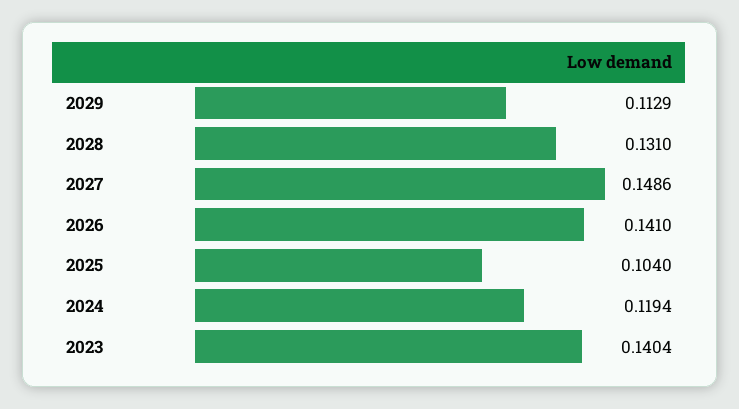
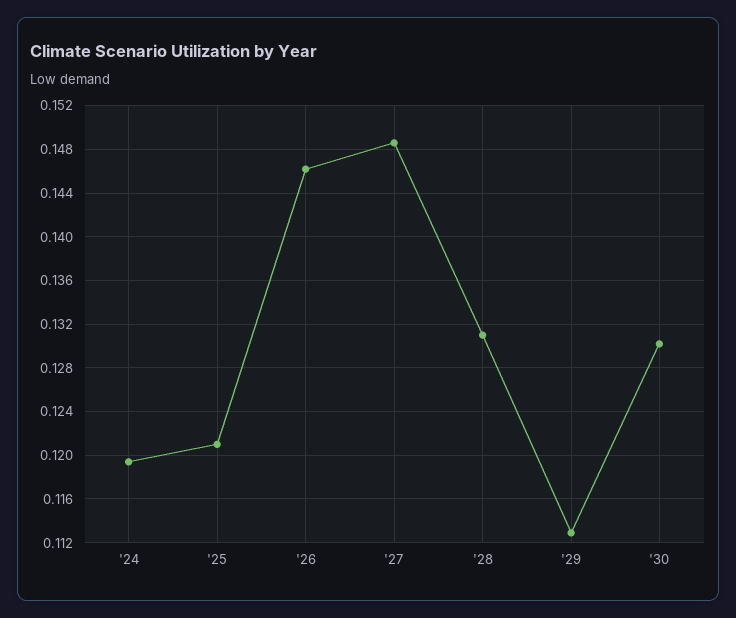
2026: 0.141 -> 0.146
2025: 0.104 -> 0.121
2023: 0.1404 -> none
'30: none -> 0.13

